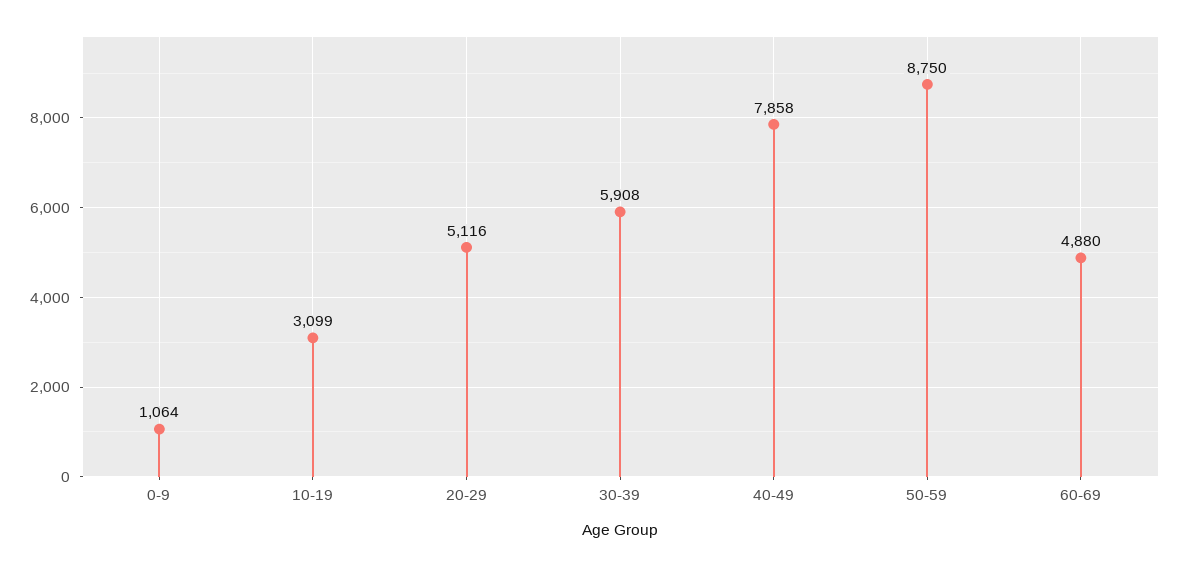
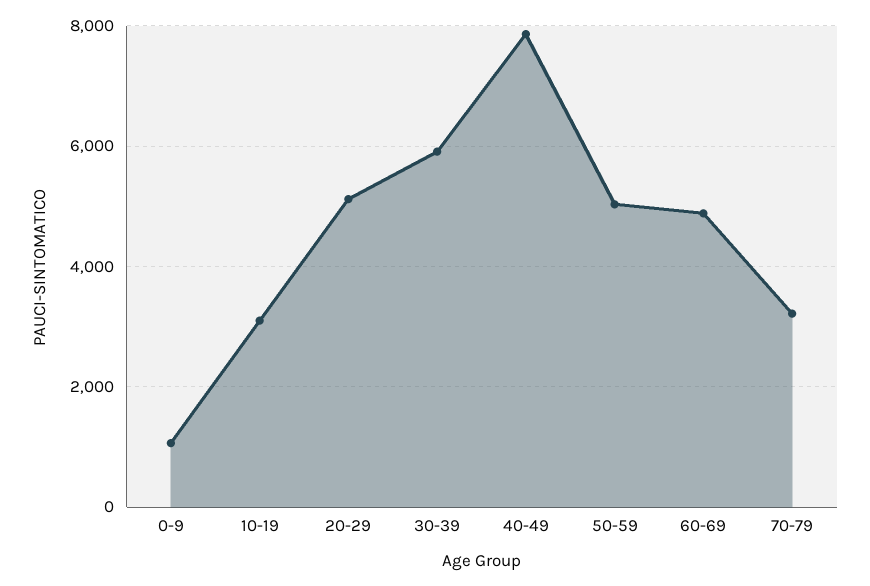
50-59: 8750 -> 5000
70-79: none -> 3200

